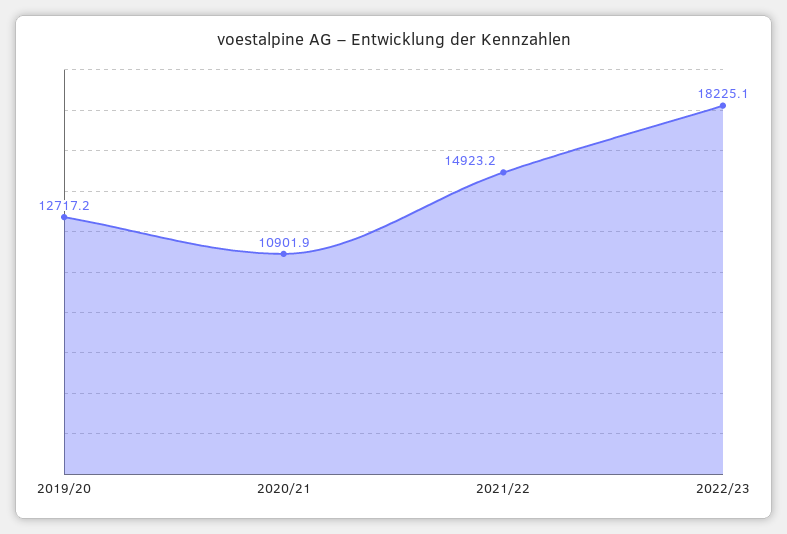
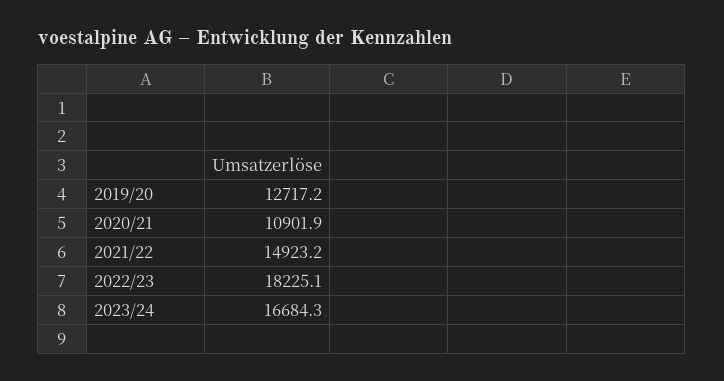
2023/24: none -> 16684.3

